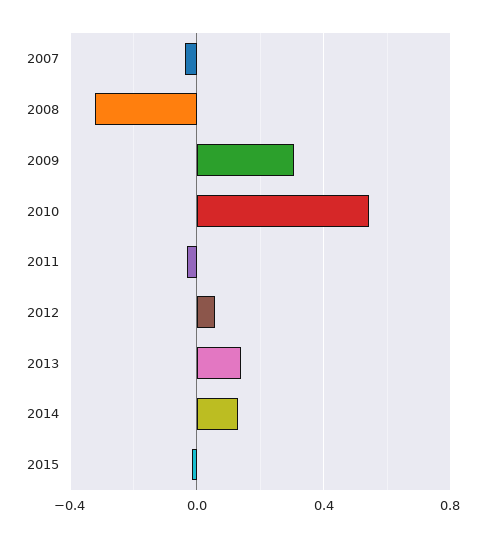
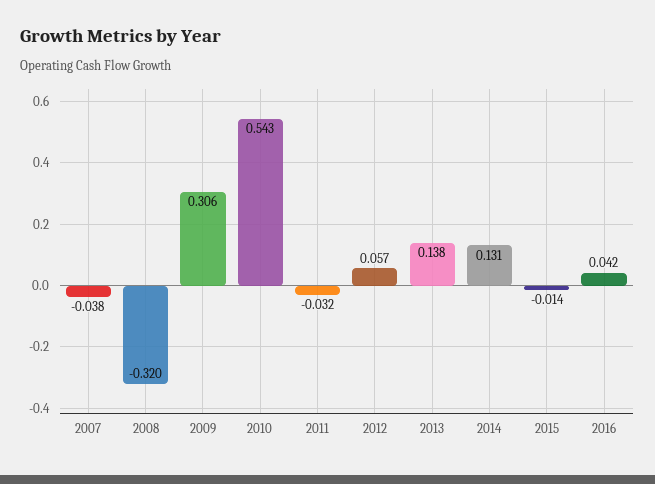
2016: none -> 0.042

